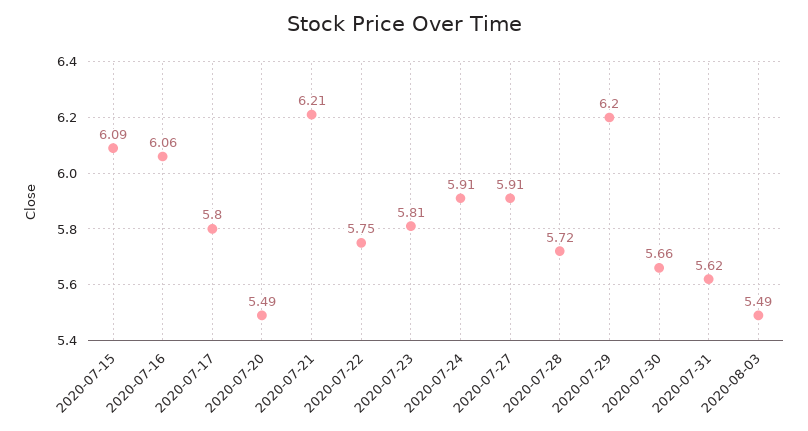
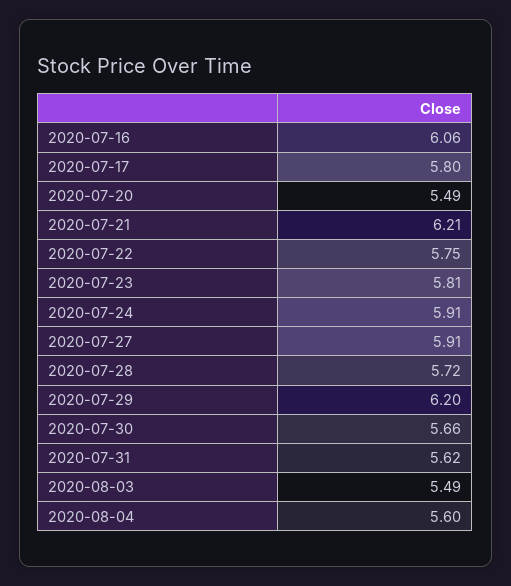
2020-07-15: 6.09 -> none
2020-08-04: none -> 5.6

